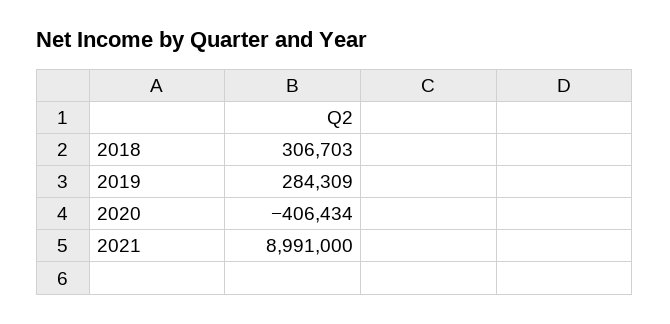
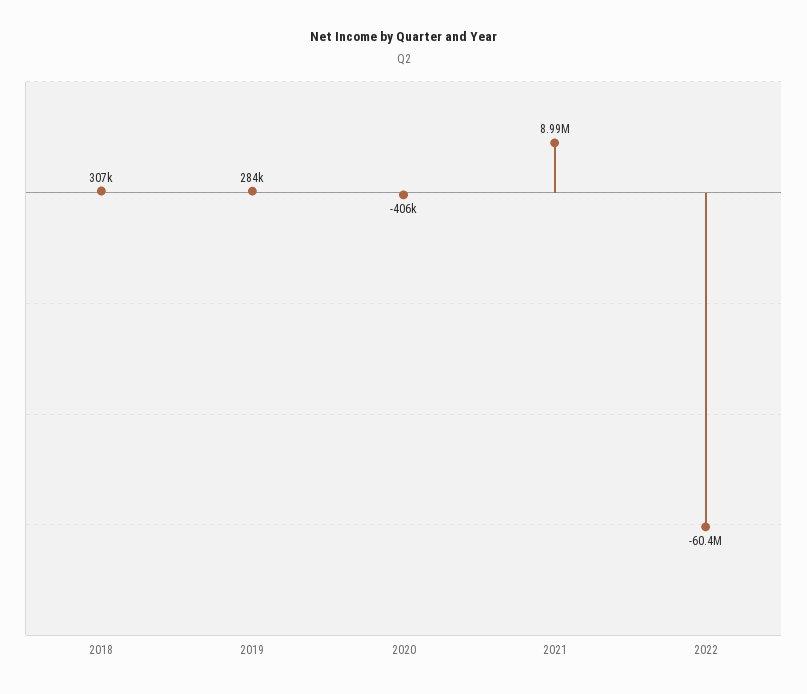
2022: none -> -60400000

